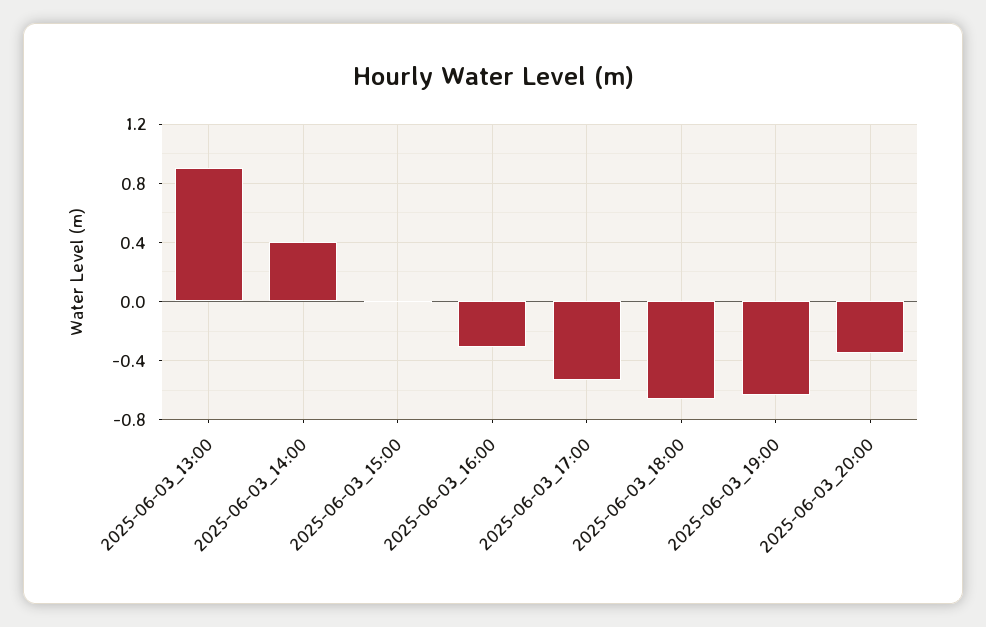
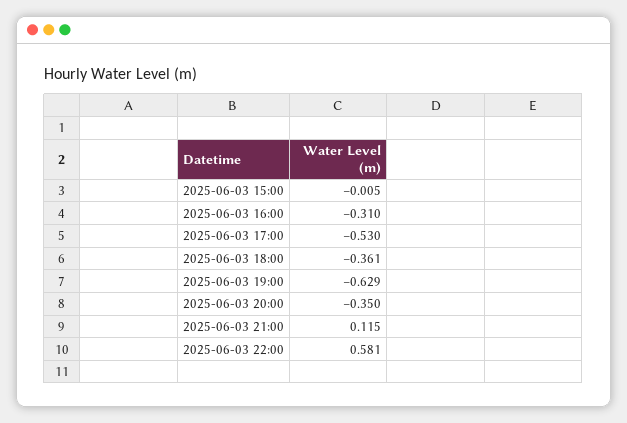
2025-06-03_13:00: 0.9 -> none
2025-06-03_14:00: 0.4 -> none
2025-06-03_18:00: -0.65 -> -0.361
2025-06-03 21:00: none -> 0.115
2025-06-03 22:00: none -> 0.581

